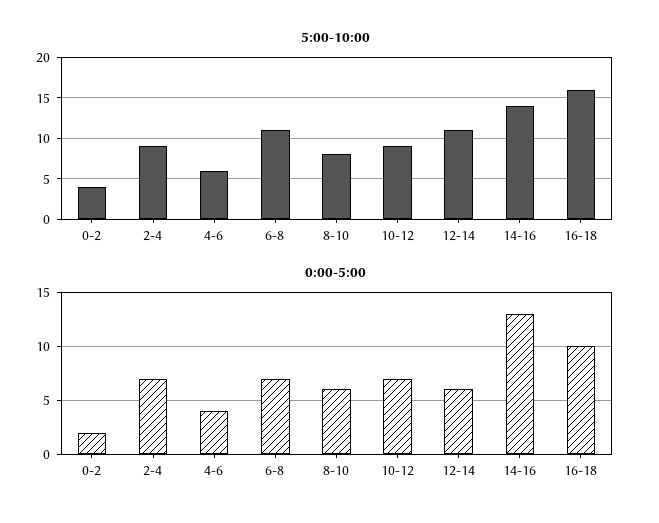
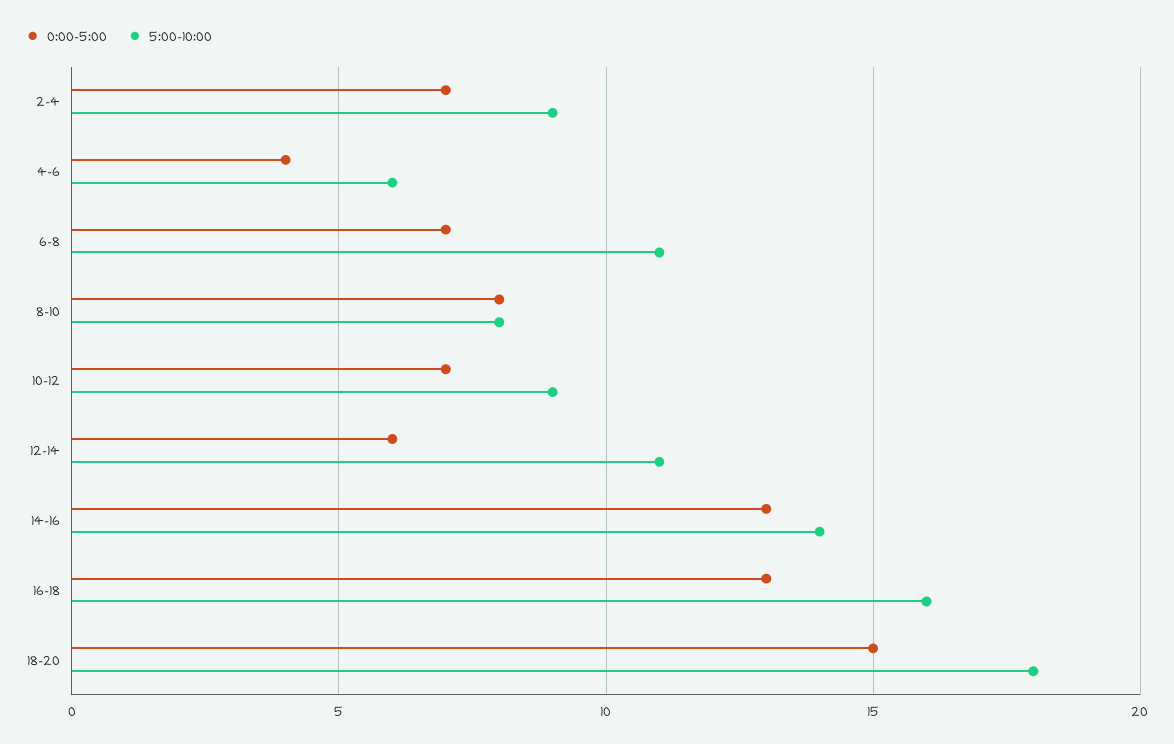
5:00-10:00, 0-2: 4 -> none
0:00-5:00, 0-2: 2 -> none
0:00-5:00, 8-10: 6 -> 8
0:00-5:00, 16-18: 10 -> 13
0:00-5:00, 18-20: none -> 15
5:00-10:00, 18-20: none -> 18

